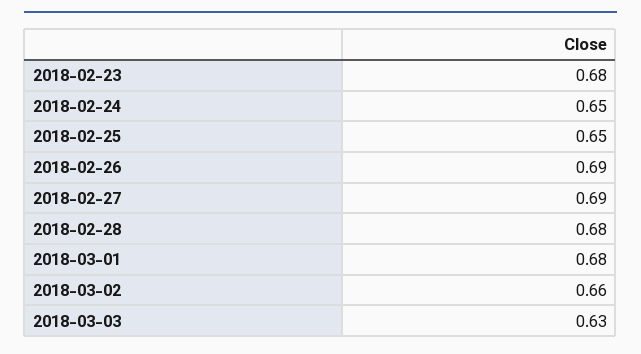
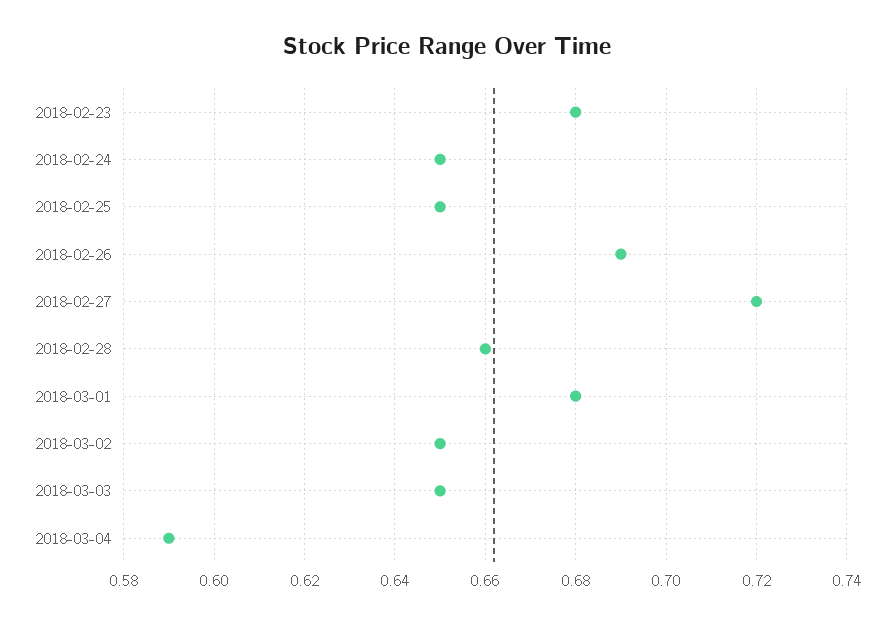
2018-02-27: 0.69 -> 0.72
2018-02-28: 0.68 -> 0.66
2018-03-02: 0.66 -> 0.65
2018-03-03: 0.63 -> 0.65
2018-03-04: none -> 0.59

